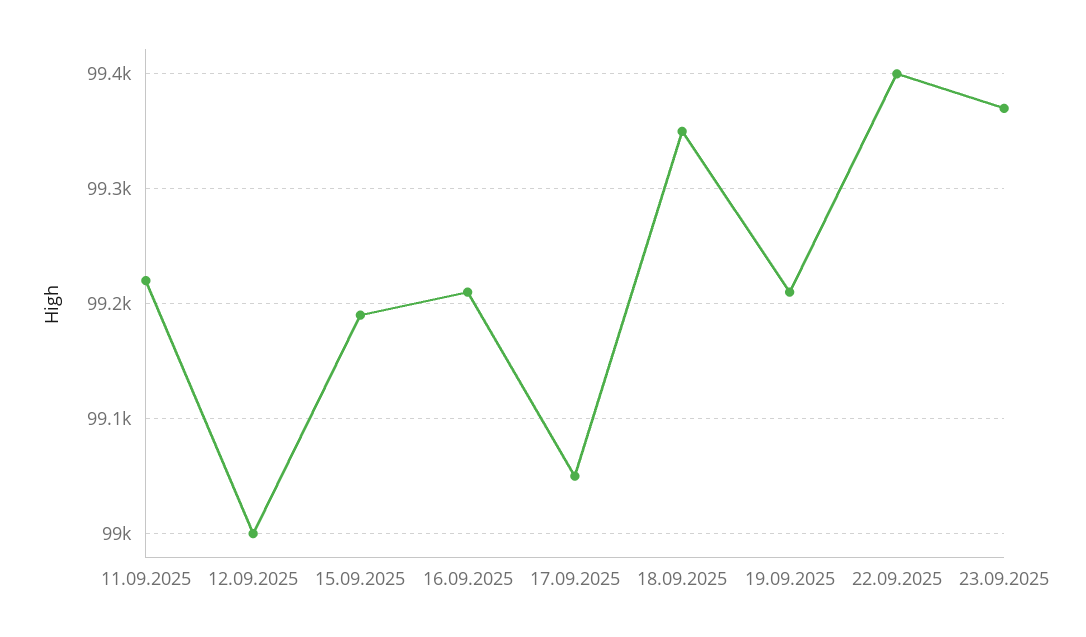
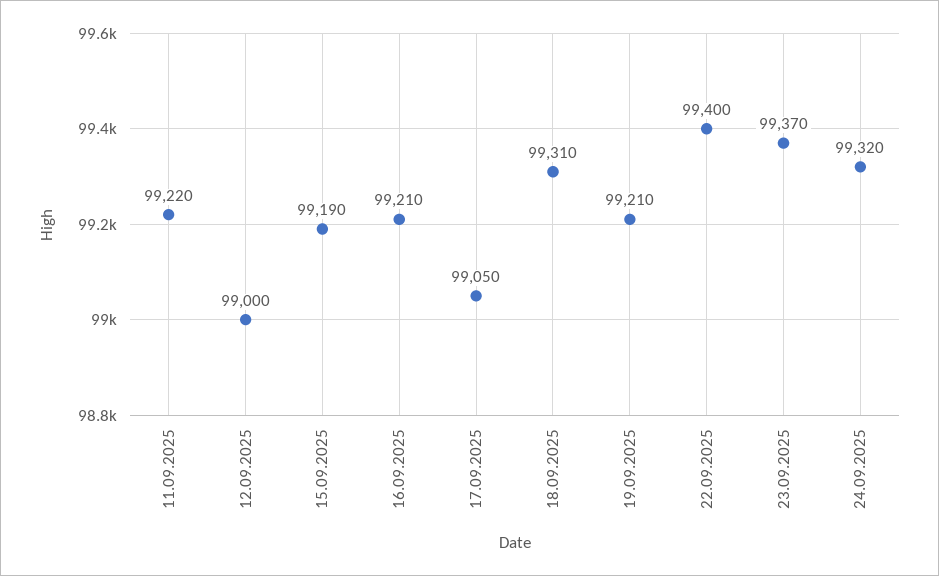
18.09.2025: 99350 -> 99310
24.09.2025: none -> 99320

